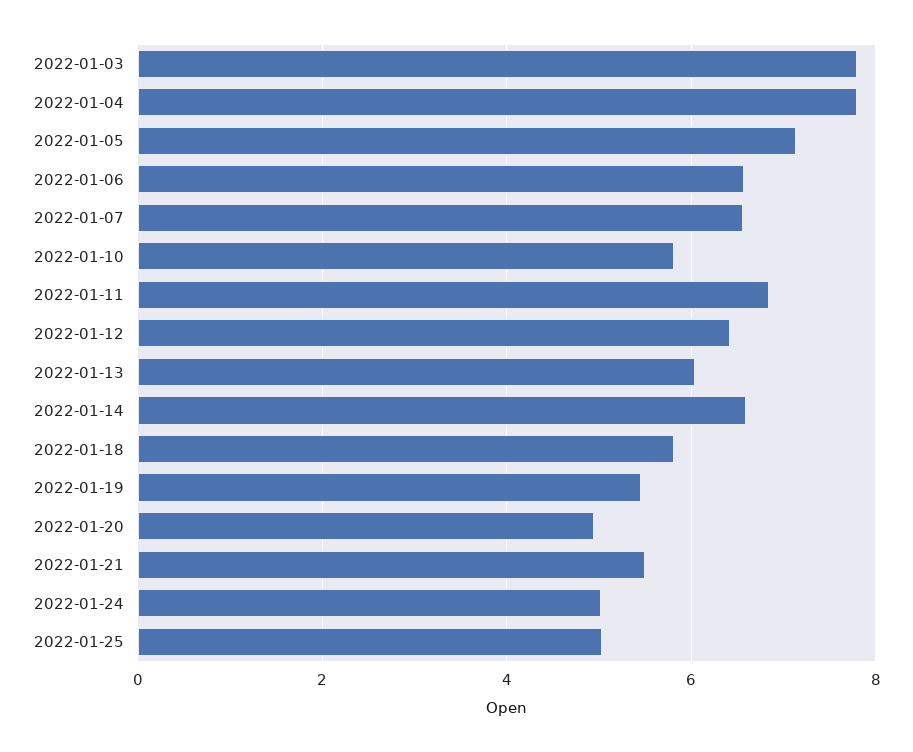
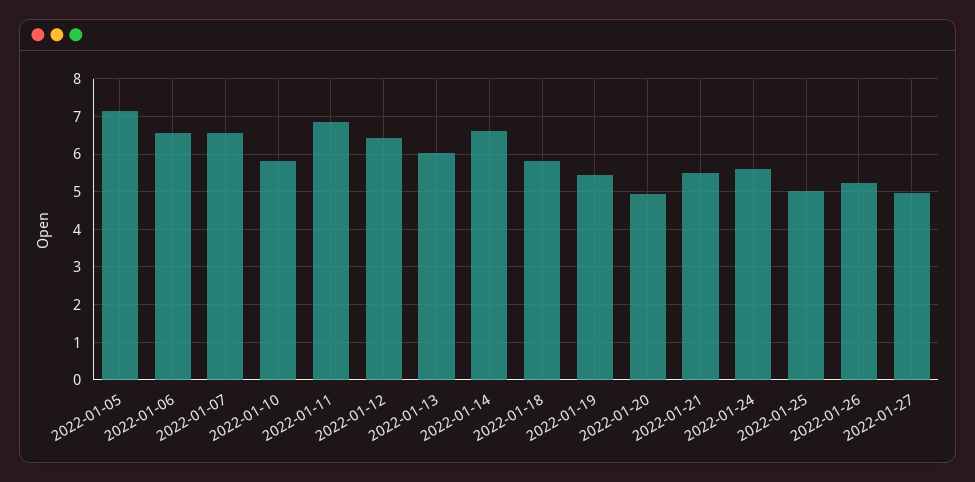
2022-01-03: 7.8 -> none
2022-01-04: 7.8 -> none
2022-01-24: 5 -> 5.6
2022-01-26: none -> 5.2
2022-01-27: none -> 5

